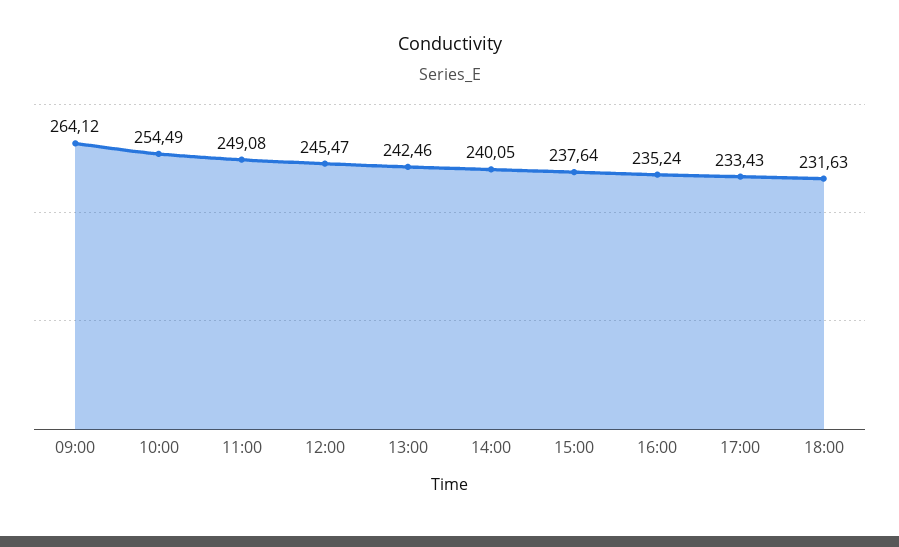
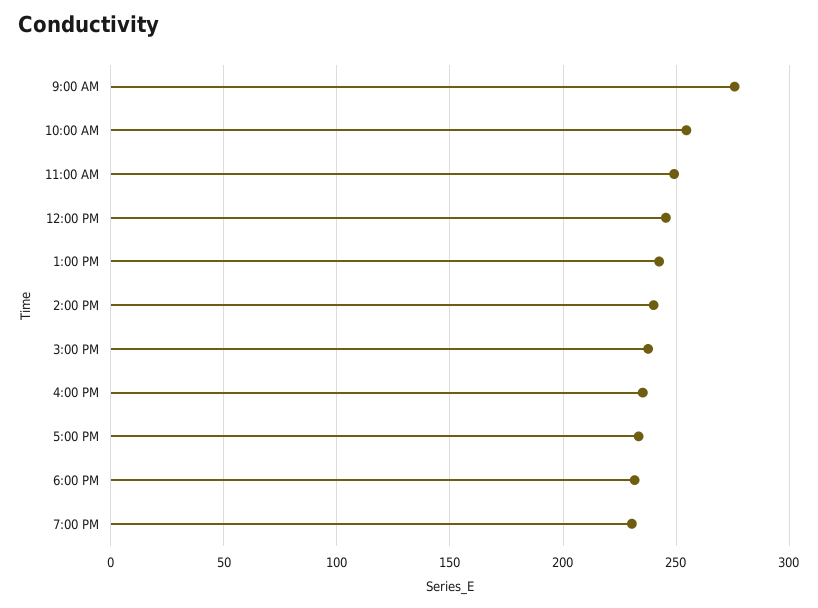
09:00: 264.12 -> 275
7:00 PM: none -> 230

